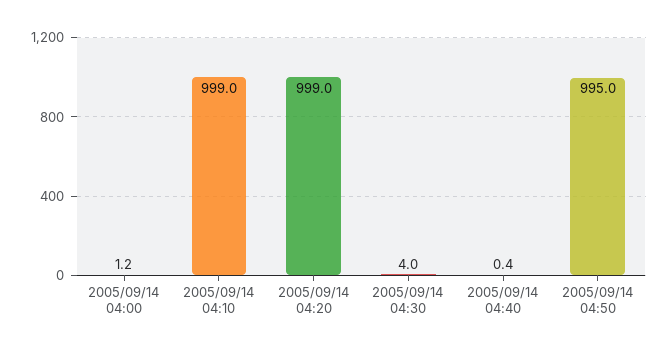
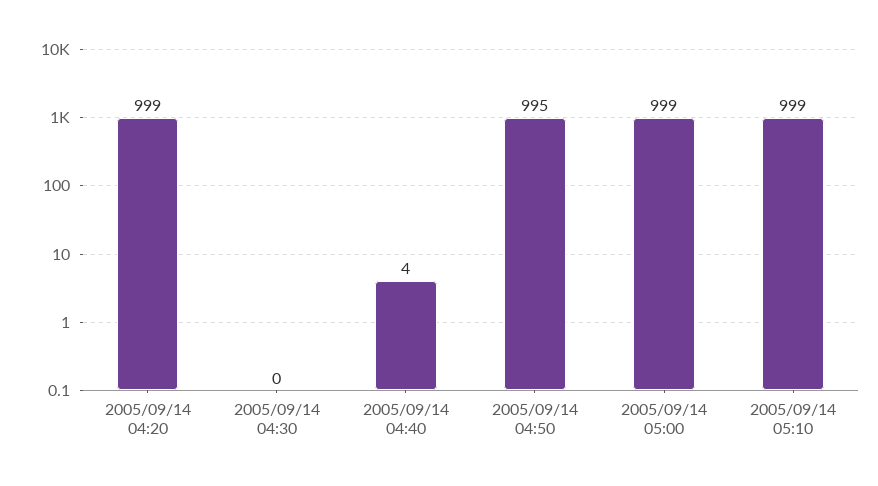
2005/09/14 04:00: 1.2 -> none
2005/09/14 04:10: 999 -> none
2005/09/14 04:30: 4 -> 0
2005/09/14 04:40: 0.4 -> 4
2005/09/14 05:00: none -> 999
2005/09/14 05:10: none -> 999

